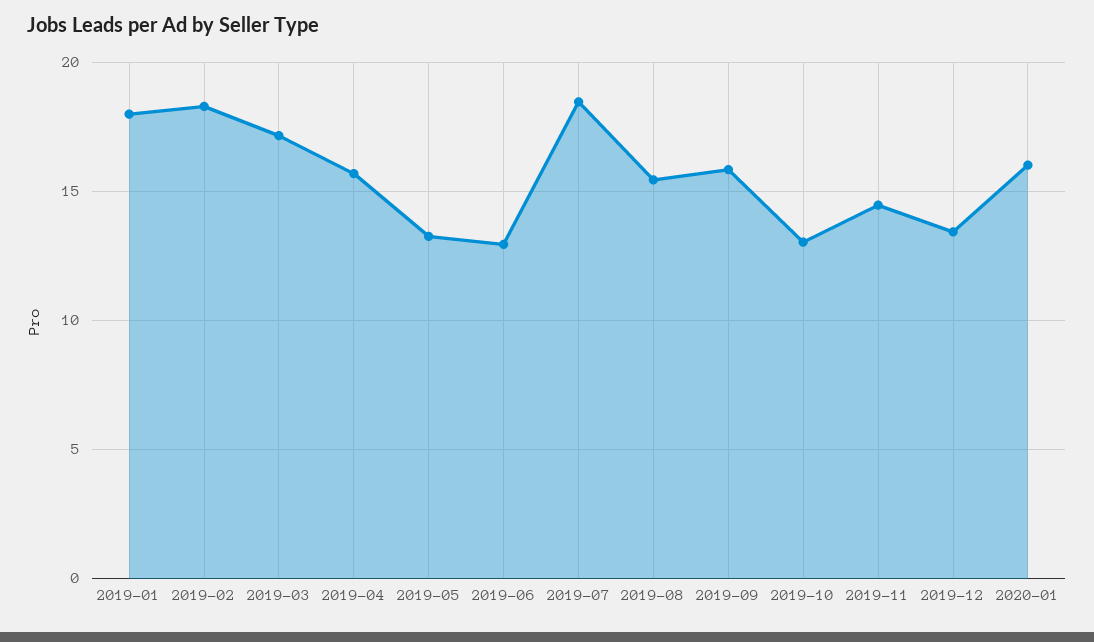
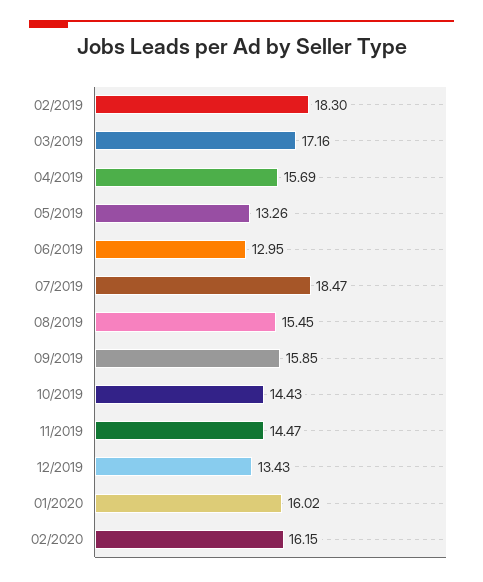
2019-01: 18 -> none
2019-10: 13 -> 14.43
02/2020: none -> 16.15

